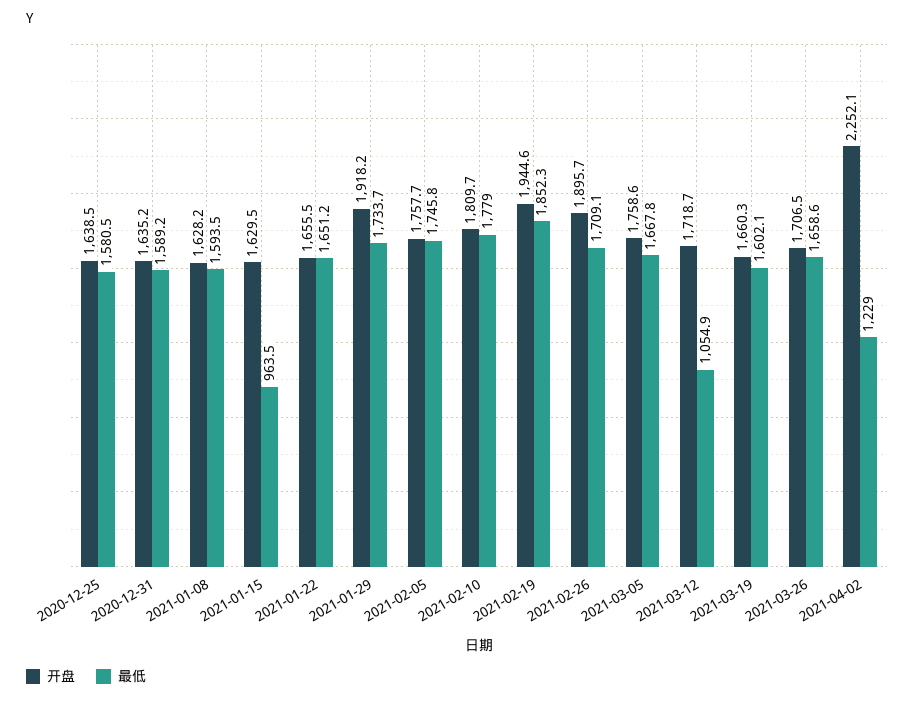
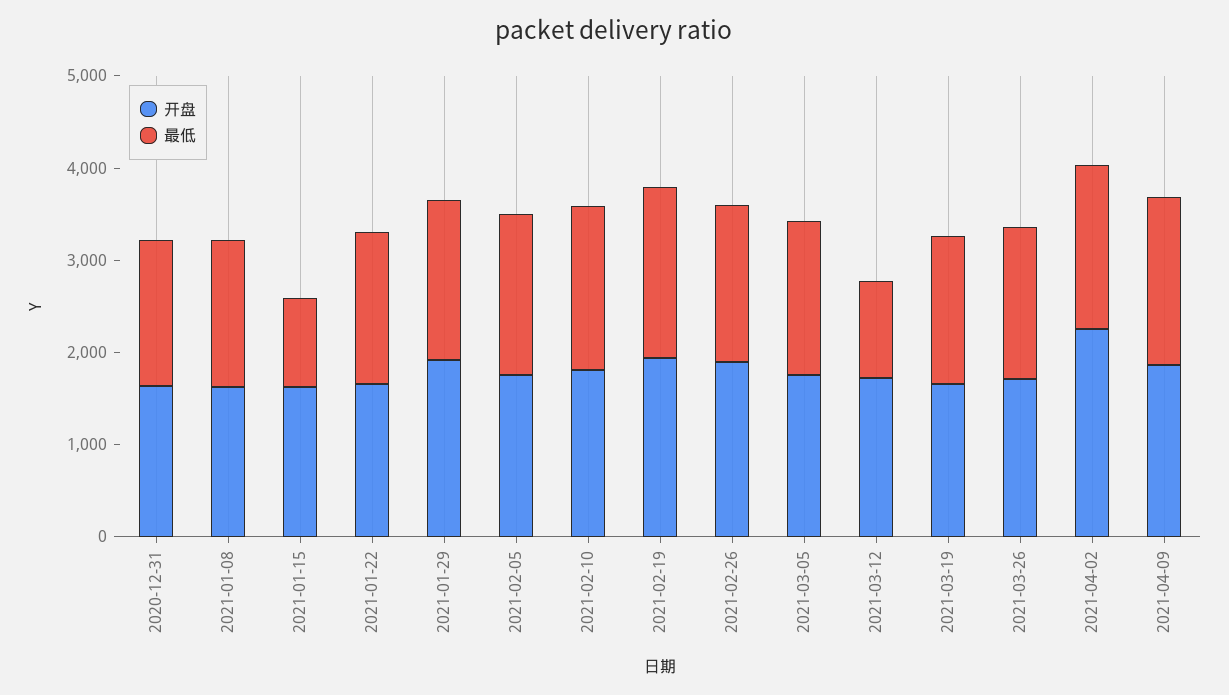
开盘, 2020-12-25: 1638.5 -> none
最低, 2020-12-25: 1580.5 -> none
最低, 2021-04-02: 1229 -> 1800
开盘, 2021-04-09: none -> 1800
最低, 2021-04-09: none -> 1800

